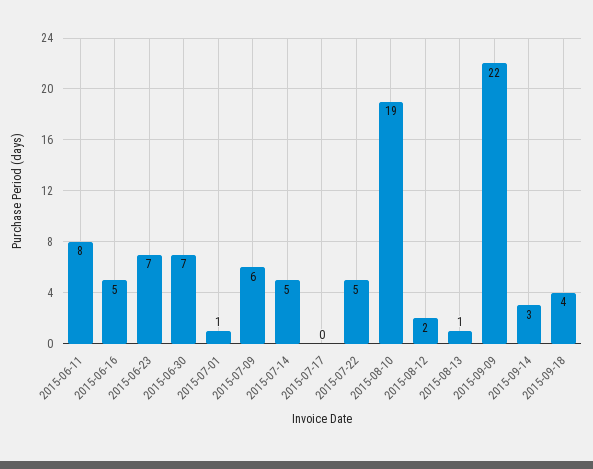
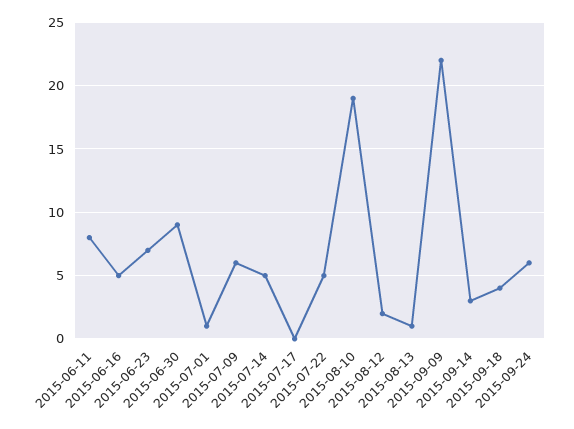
2015-06-30: 7 -> 9
2015-09-24: none -> 6

